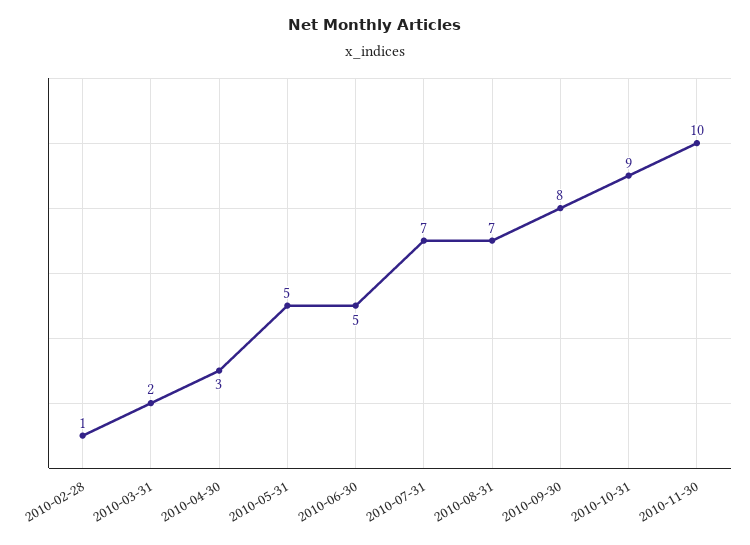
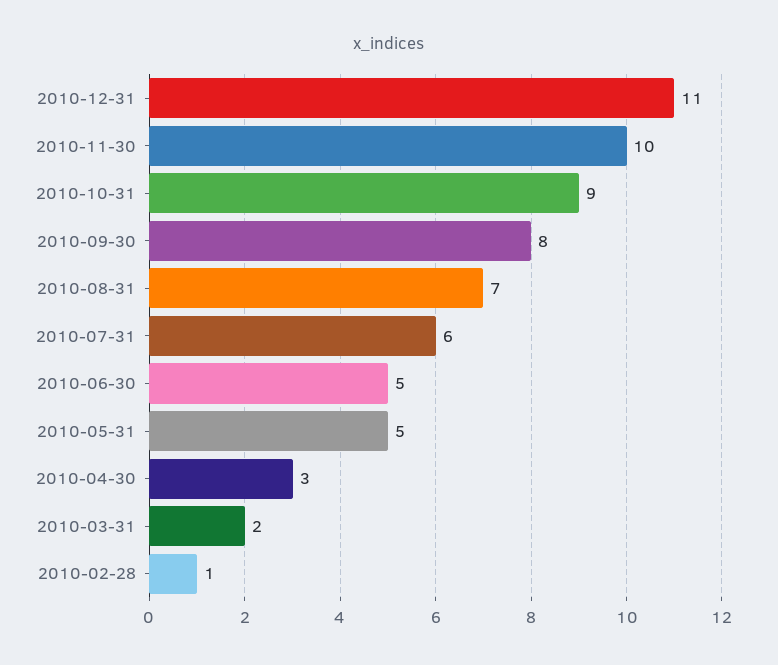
2010-07-31: 7 -> 6
2010-12-31: none -> 11

